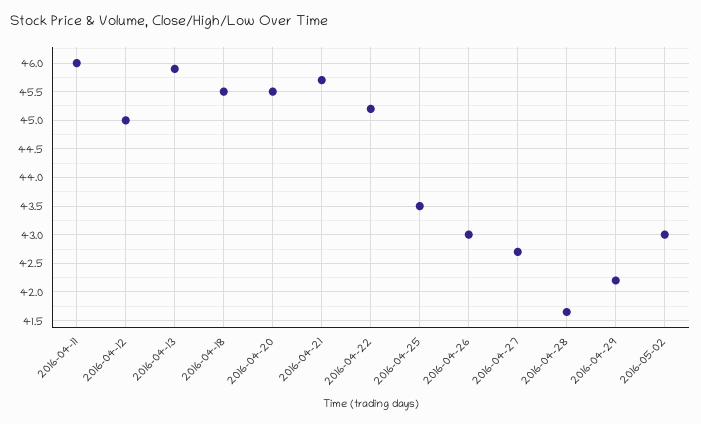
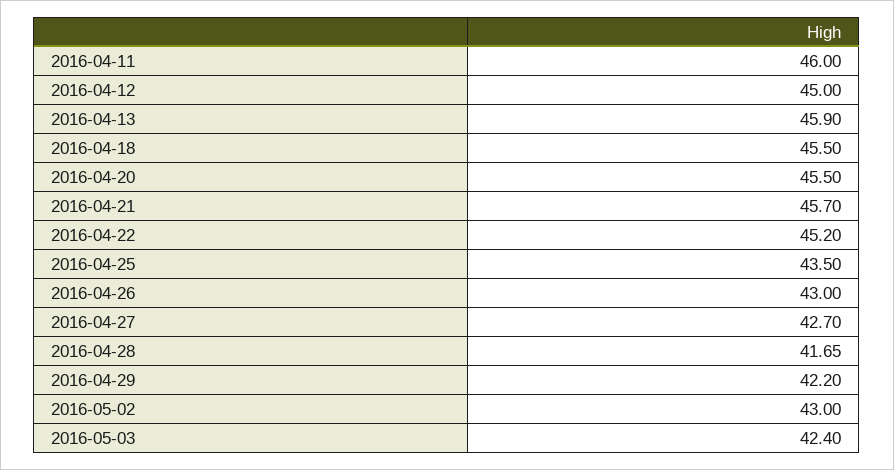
2016-05-03: none -> 42.4

